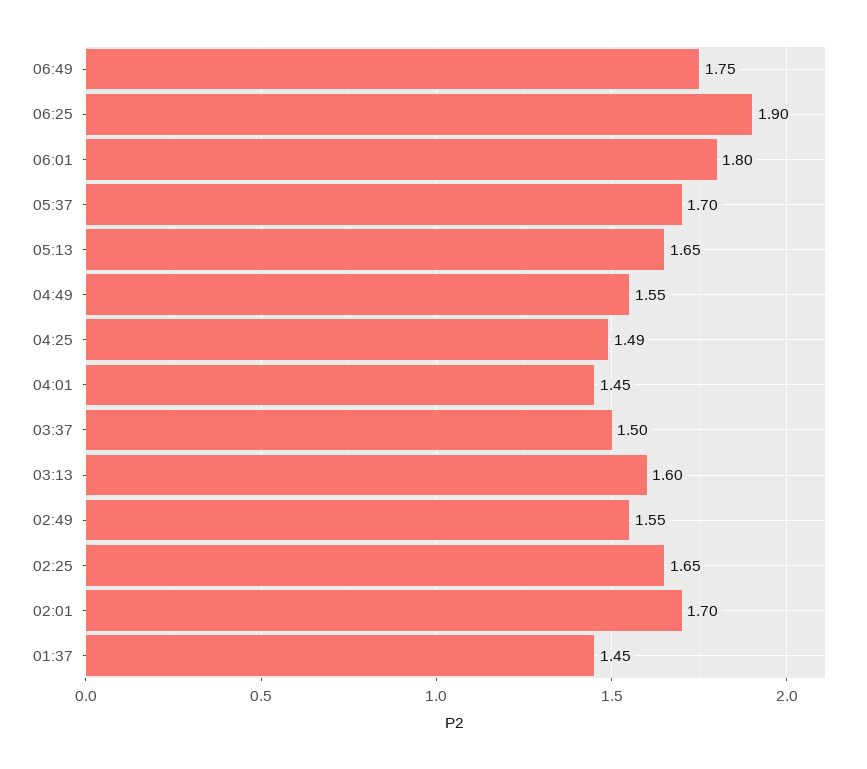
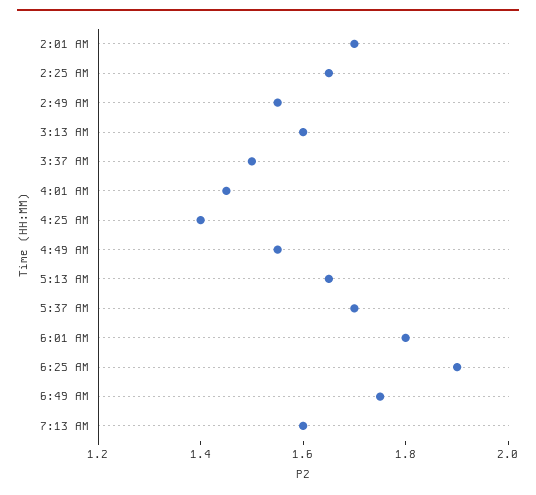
04:25: 1.49 -> 1.4
01:37: 1.45 -> none
7:13 AM: none -> 1.6

